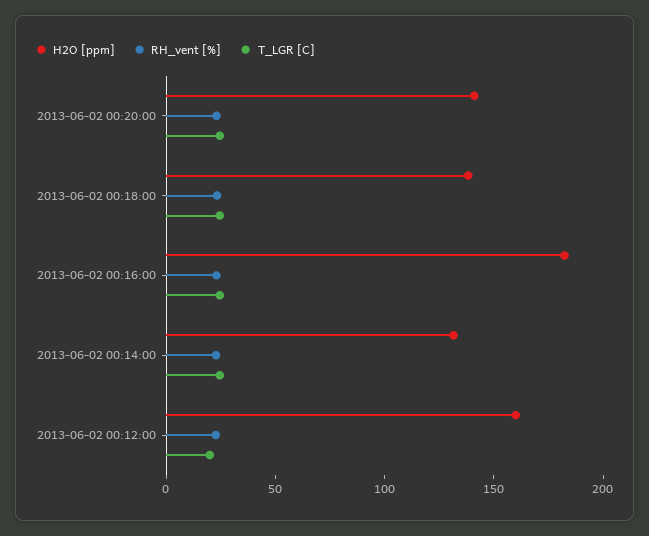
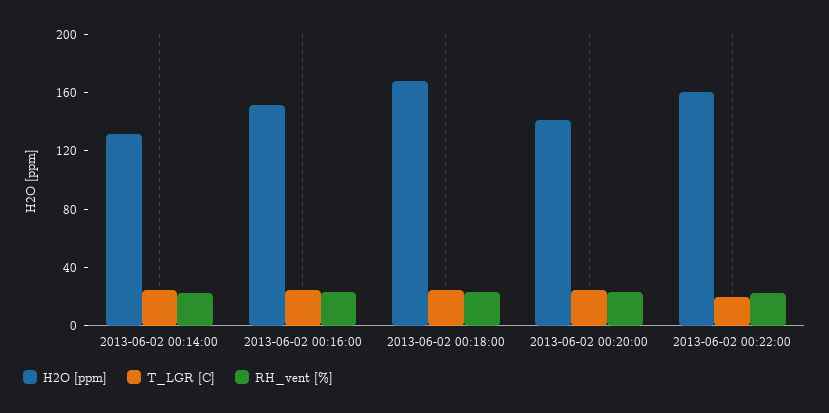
H2O [ppm], 2013-06-02 00:18:00: 140 -> 170
H2O [ppm], 2013-06-02 00:16:00: 180 -> 150
H2O [ppm], 2013-06-02 00:12:00: 160 -> none
RH_vent [%], 2013-06-02 00:12:00: 20 -> none
T_LGR [C], 2013-06-02 00:12:00: 20 -> none
H2O [ppm], 2013-06-02 00:22:00: none -> 160
T_LGR [C], 2013-06-02 00:22:00: none -> 20
RH_vent [%], 2013-06-02 00:22:00: none -> 20

